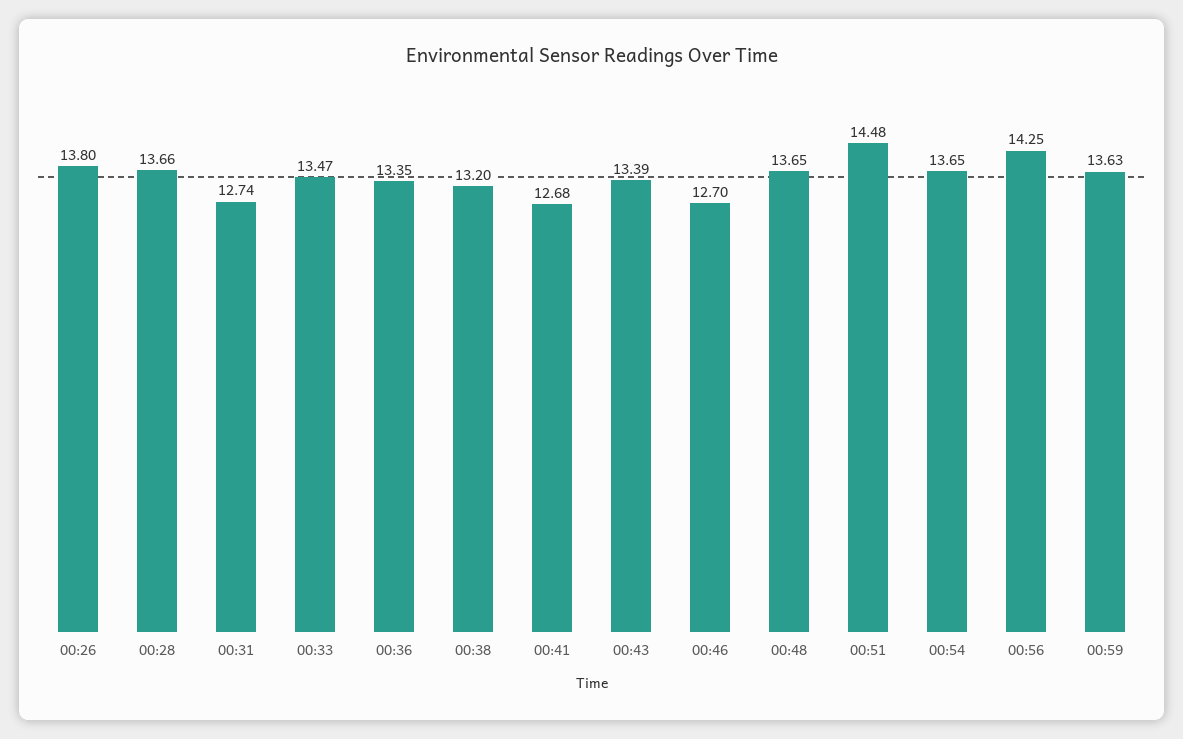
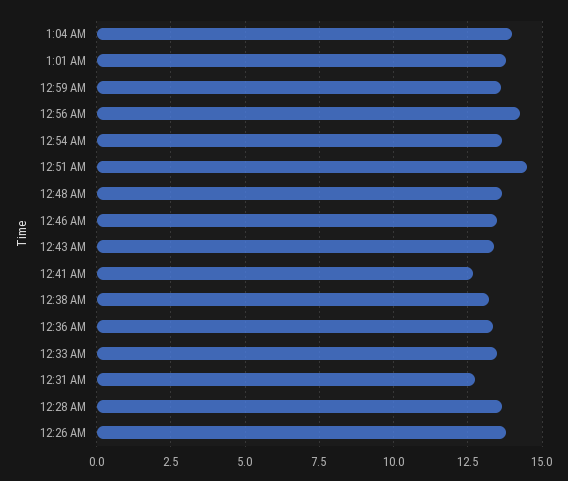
00:46: 12.7 -> 13.5
1:04 AM: none -> 14
1:01 AM: none -> 13.75

